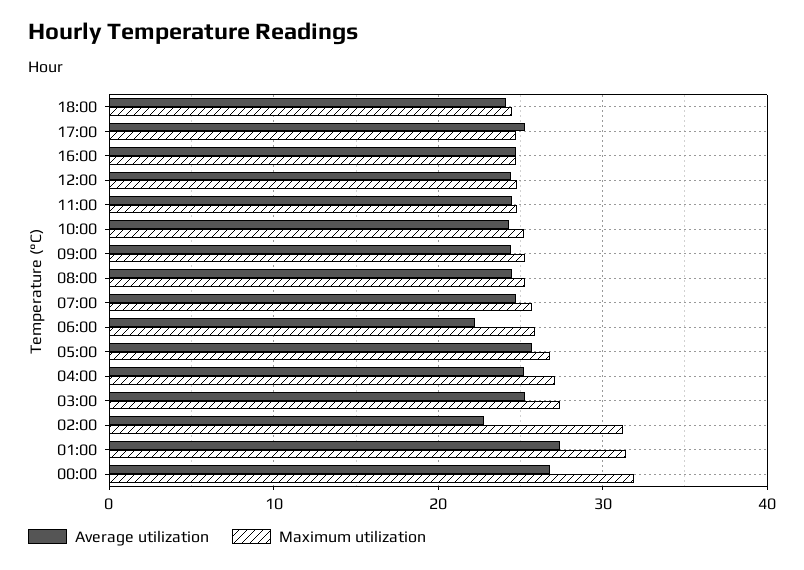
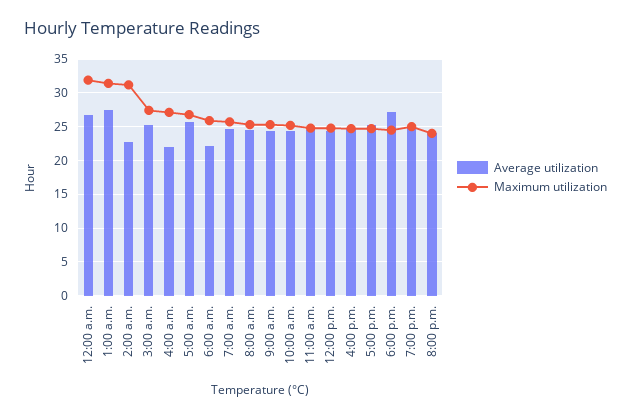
Average utilization, 18:00: 24 -> 27
Average utilization, 04:00: 25 -> 22
Average utilization, 7:00 p.m.: none -> 25
Maximum utilization, 7:00 p.m.: none -> 25
Average utilization, 8:00 p.m.: none -> 24
Maximum utilization, 8:00 p.m.: none -> 24

